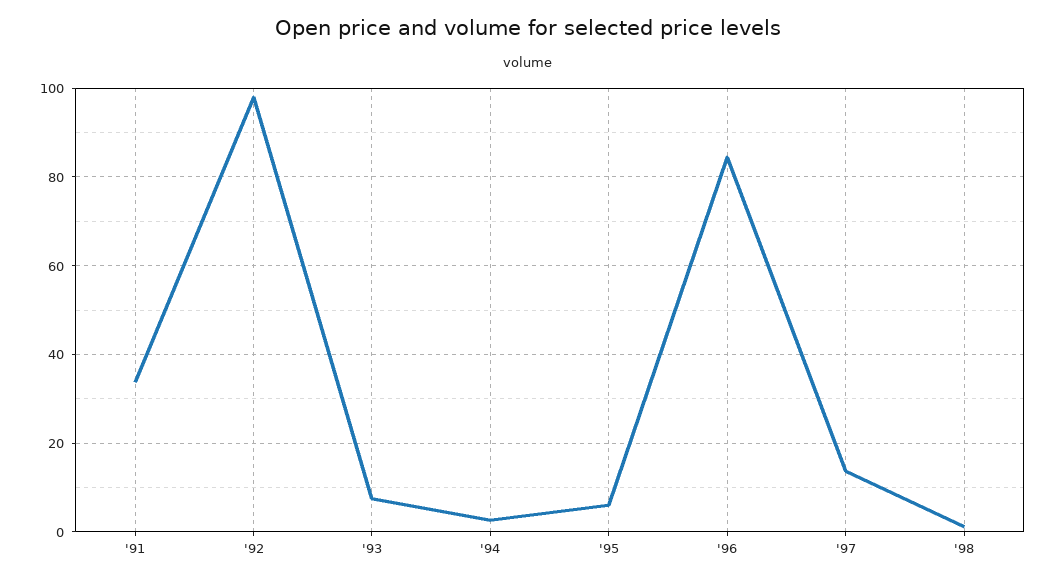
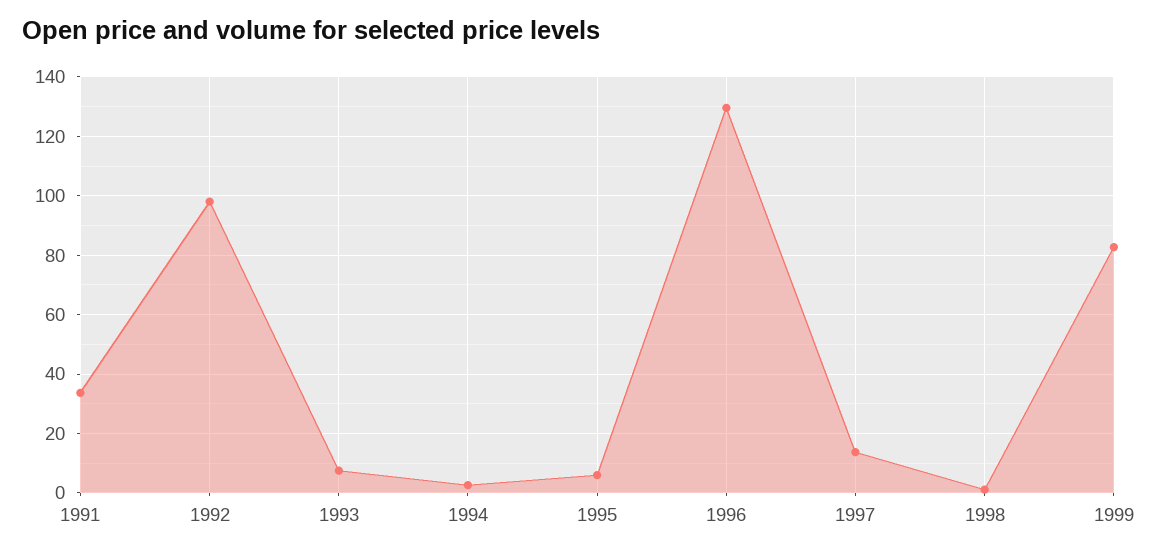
'96: 84 -> 130
1999: none -> 82.5

